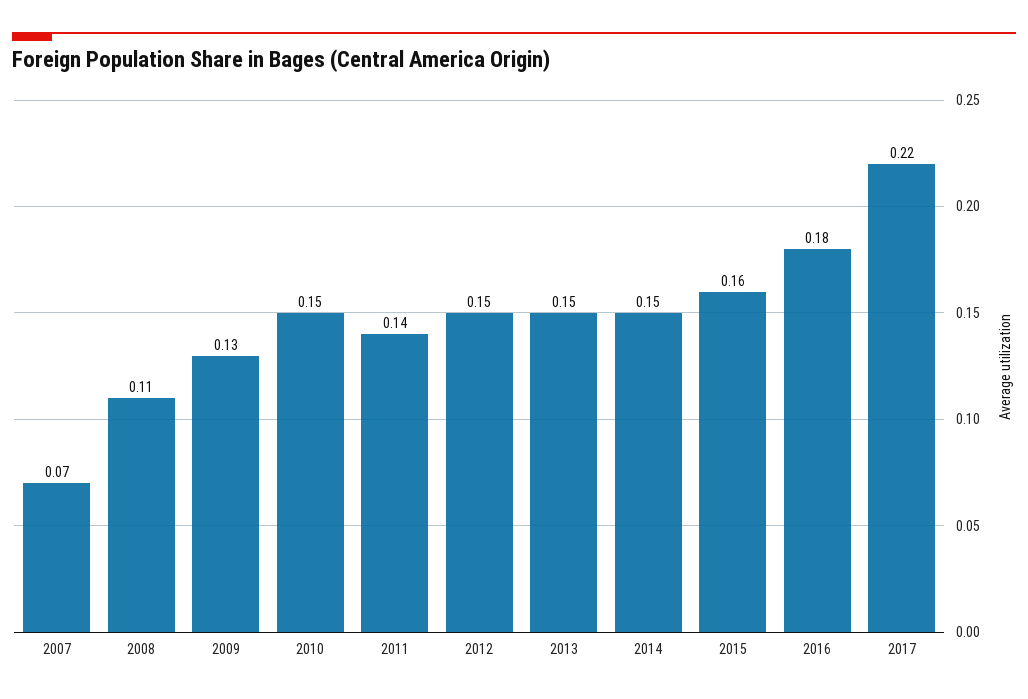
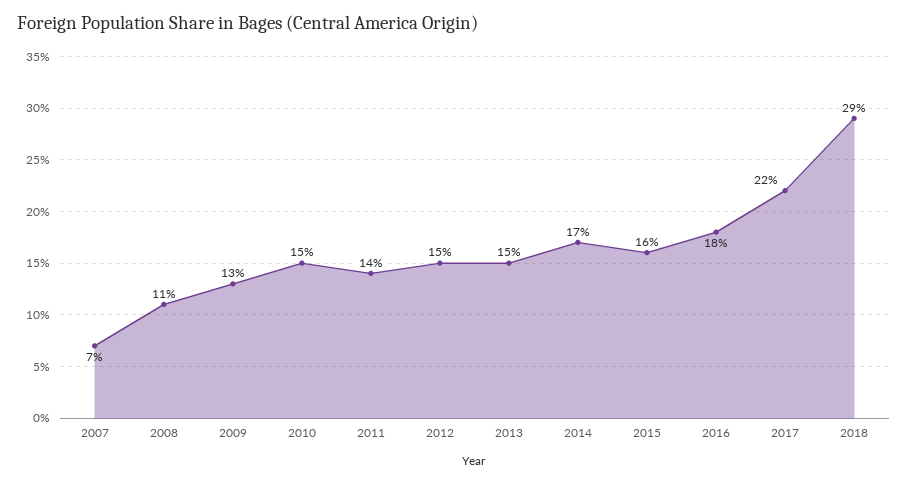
2014: 0.15 -> 0.17
2018: none -> 0.29

